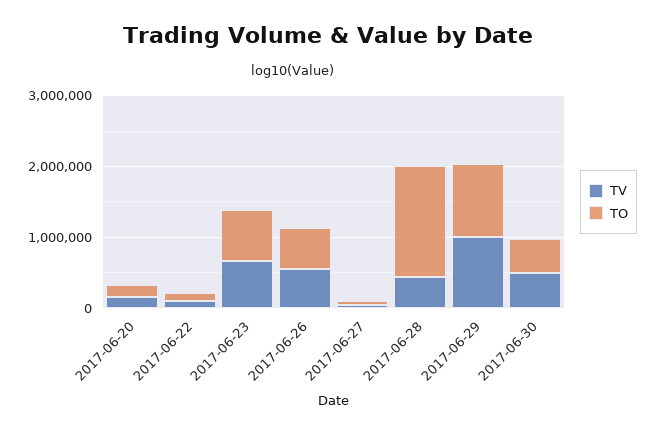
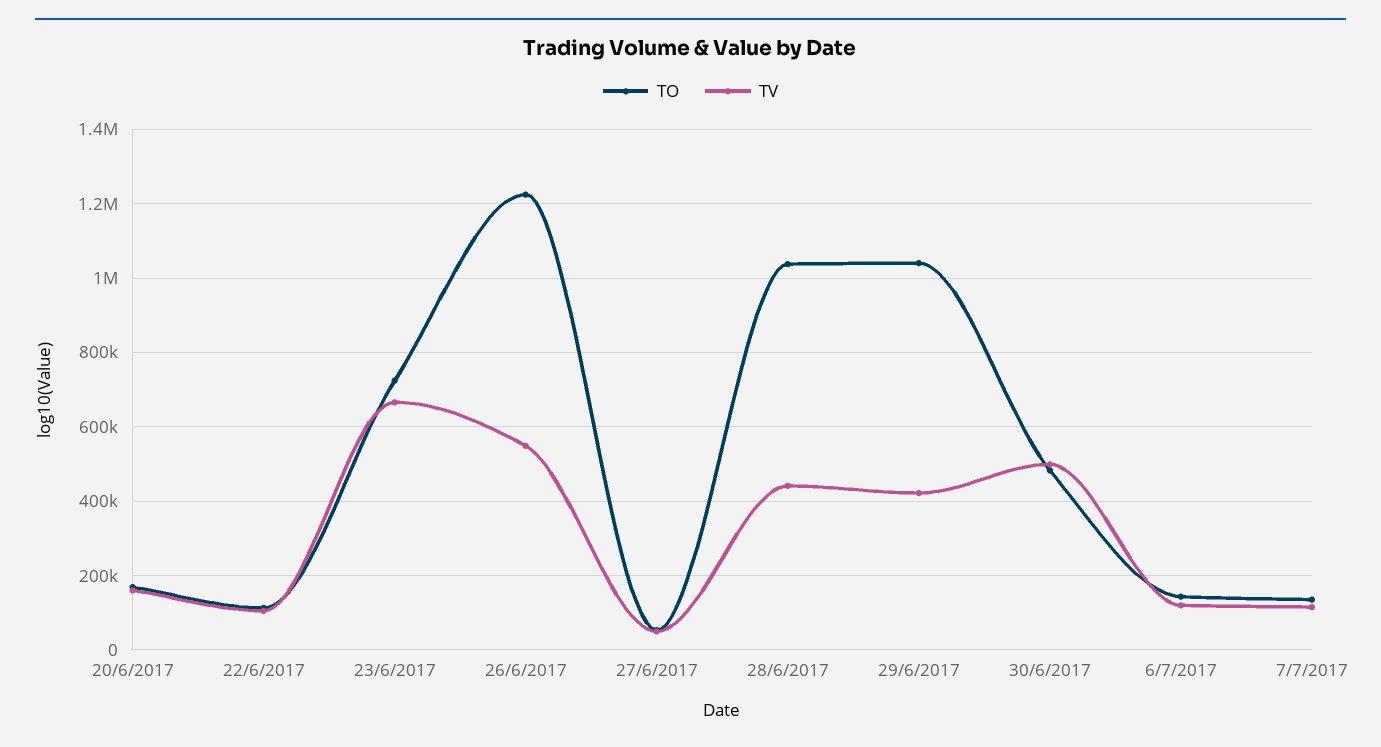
TO, 2017-06-26: 600000 -> 1220000
TO, 2017-06-28: 1600000 -> 1040000
TV, 2017-06-29: 1000000 -> 420000
TO, 6/7/2017: none -> 140000
TV, 6/7/2017: none -> 120000
TO, 7/7/2017: none -> 140000
TV, 7/7/2017: none -> 120000

